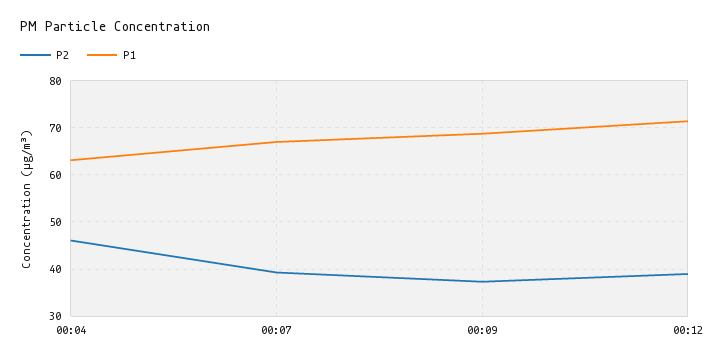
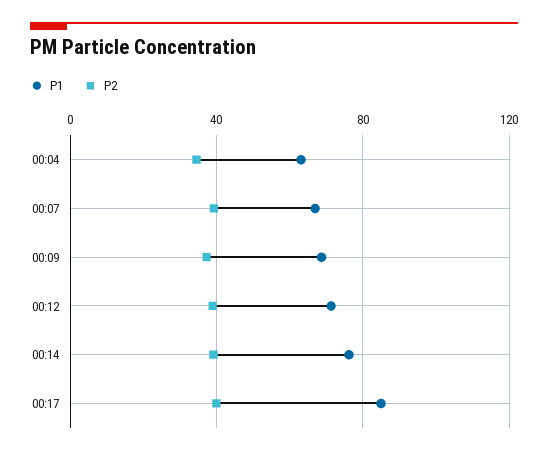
P2, 00:04: 46 -> 35
P1, 00:14: none -> 75
P2, 00:14: none -> 40
P1, 00:17: none -> 85
P2, 00:17: none -> 40

